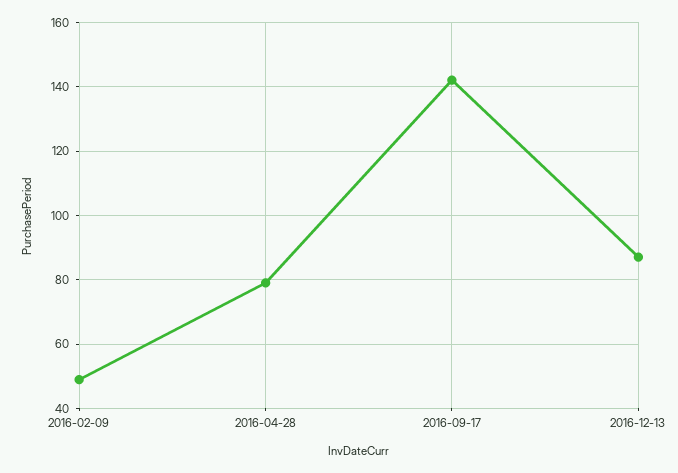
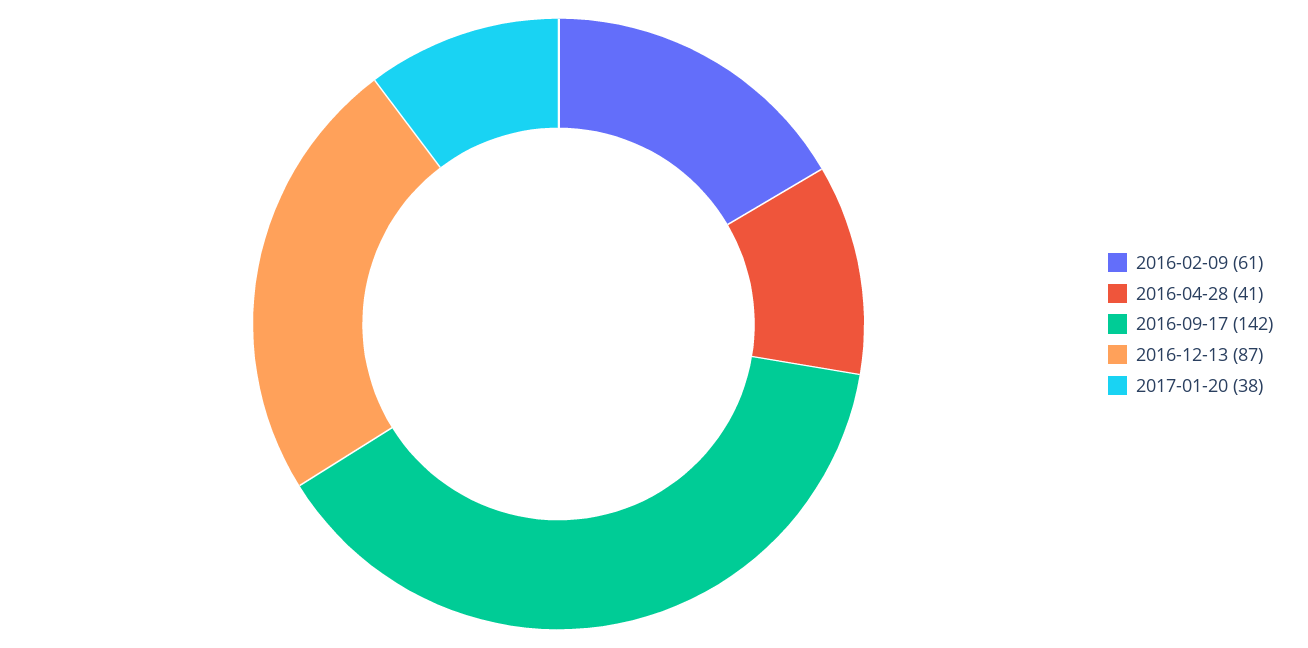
2016-02-09: 50 -> 61
2016-04-28: 80 -> 41
2017-01-20: none -> 38

